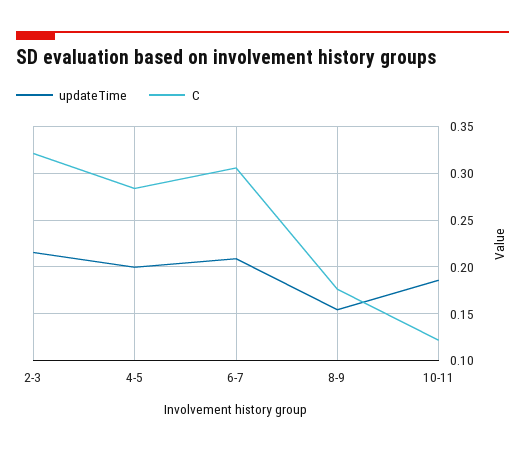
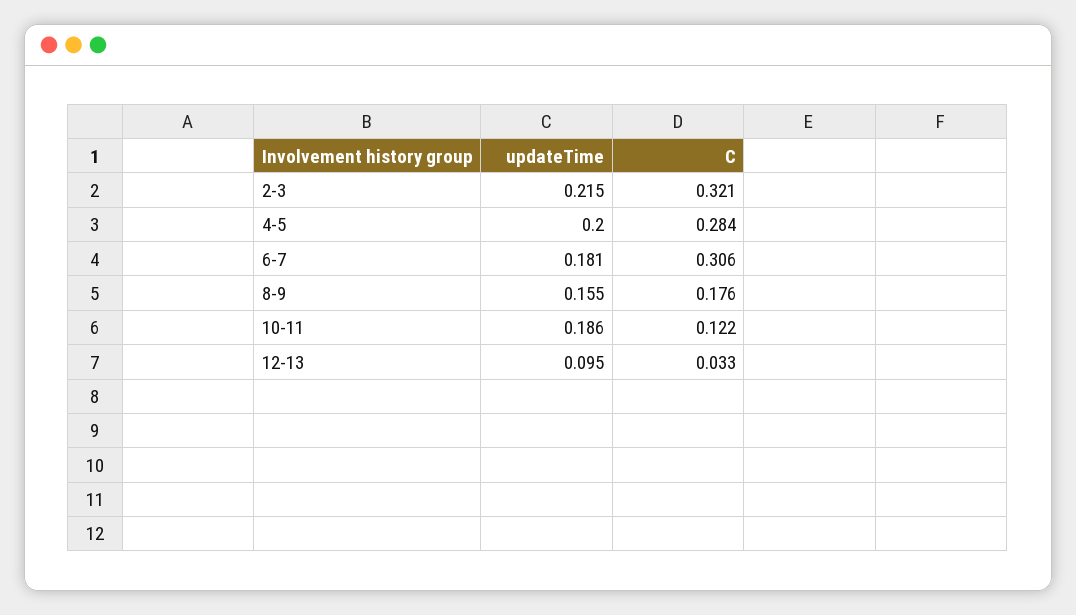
updateTime, 6-7: 0.21 -> 0.181
updateTime, 12-13: none -> 0.095
C, 12-13: none -> 0.033

